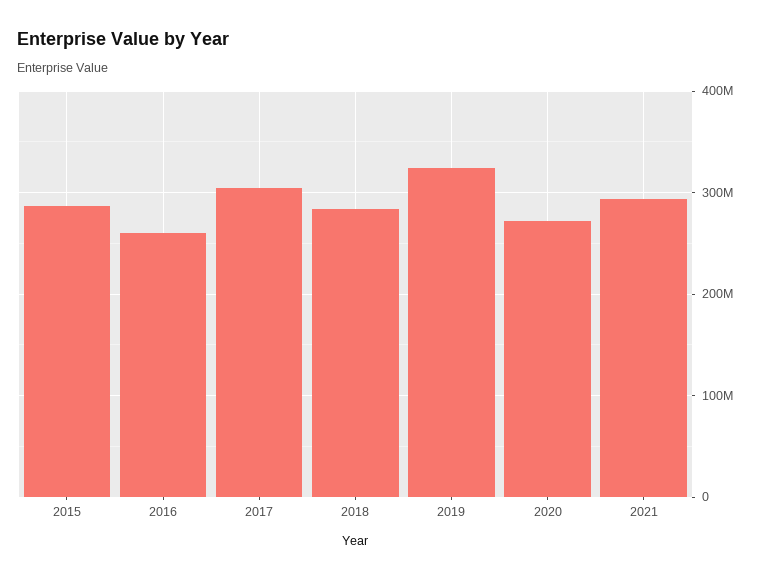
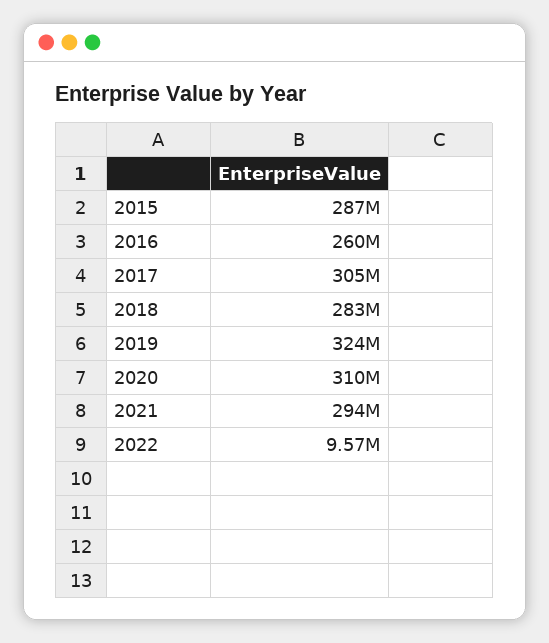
2020: 270000000 -> 310000000
2022: none -> 9570000

